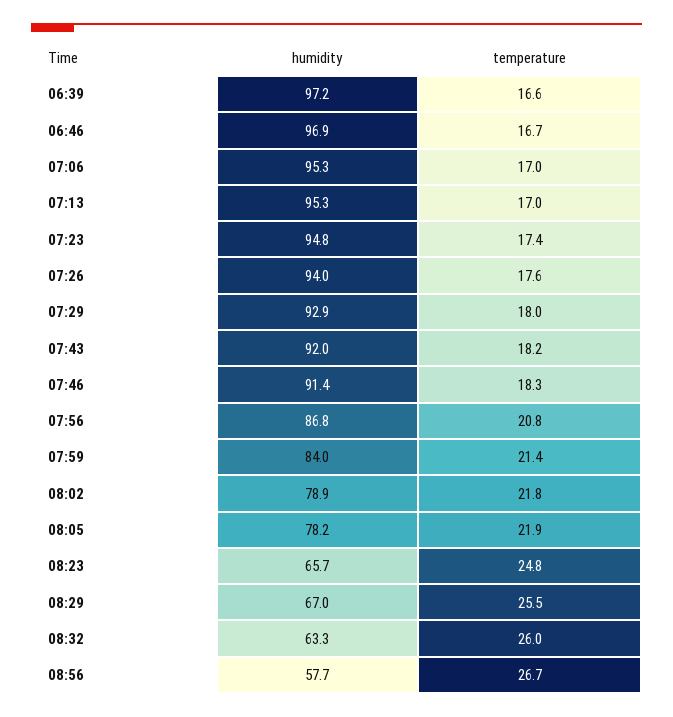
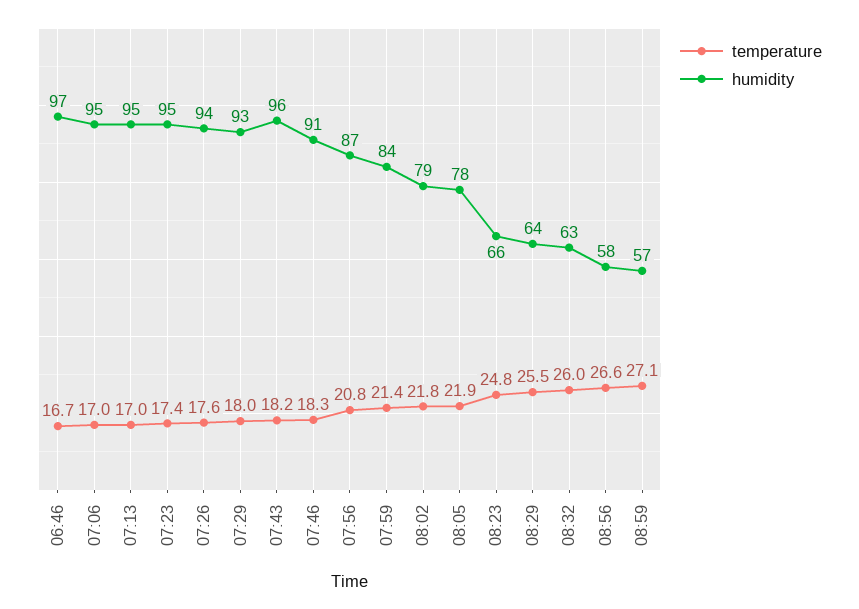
humidity, 06:39: 97.2 -> none
temperature, 06:39: 16.6 -> none
humidity, 07:43: 92 -> 96
humidity, 08:29: 67 -> 64
temperature, 08:56: 26.7 -> 26.6
temperature, 08:59: none -> 27.1
humidity, 08:59: none -> 57

